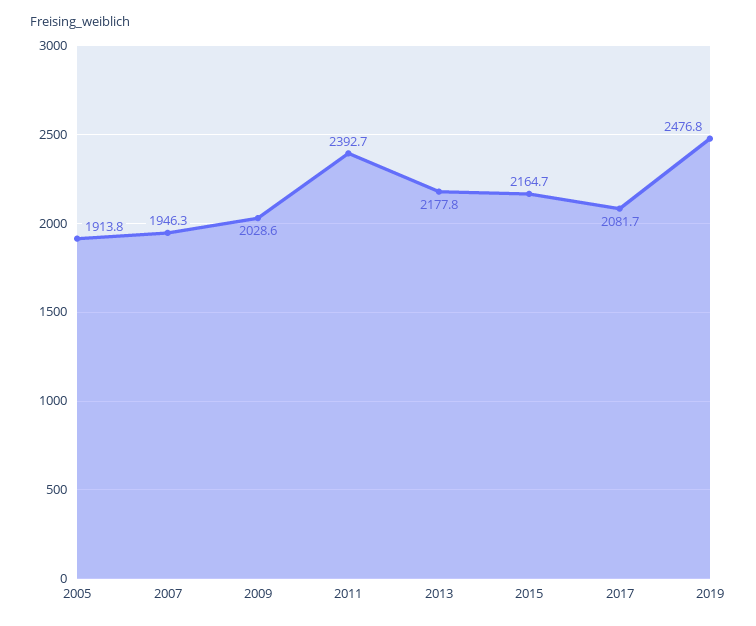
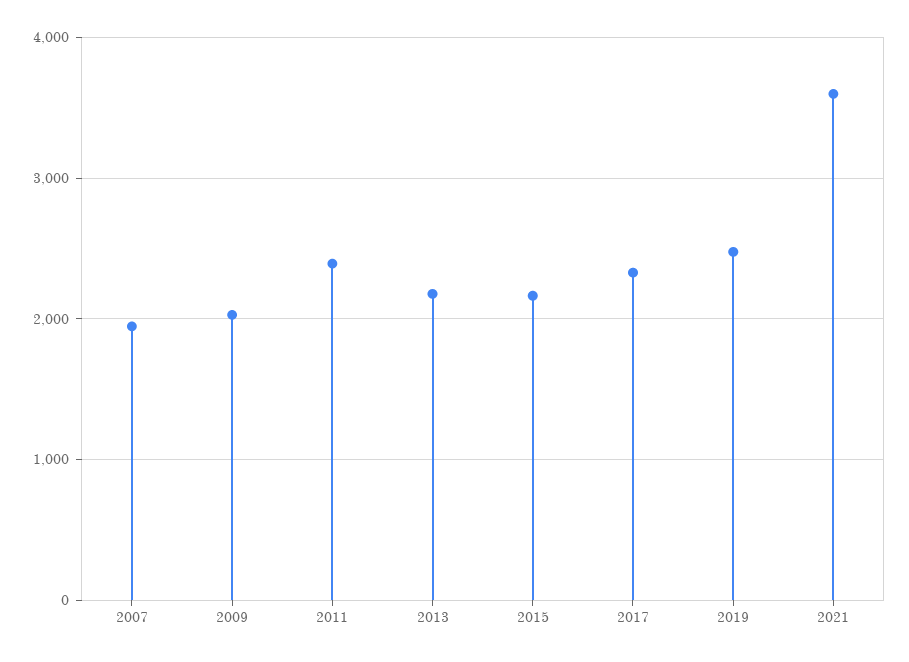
2005: 1913.8 -> none
2017: 2081.7 -> 2300
2021: none -> 3600

